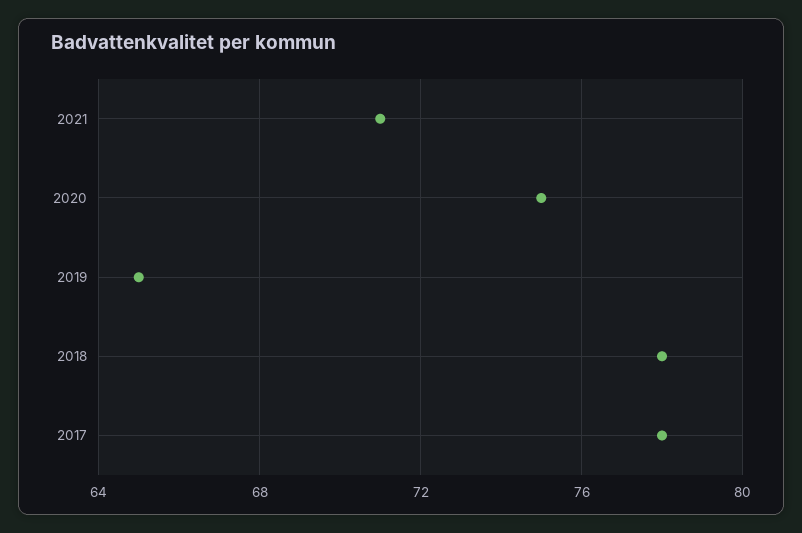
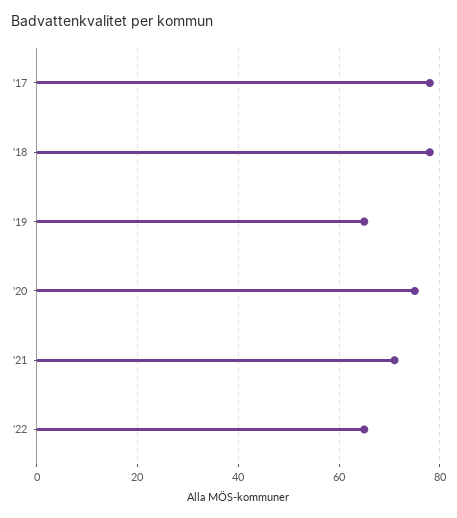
'22: none -> 65

